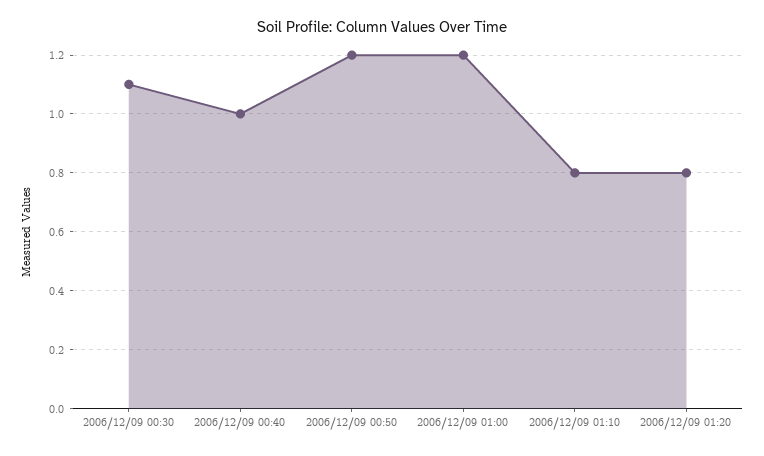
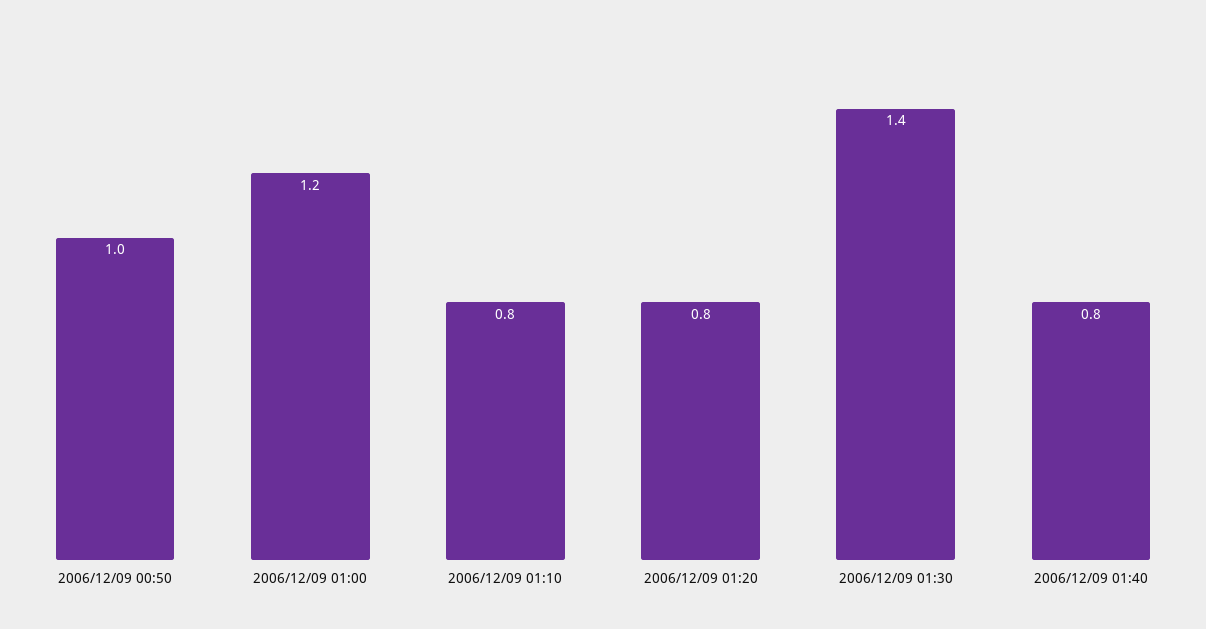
2006/12/09 00:30: 1.1 -> none
2006/12/09 00:40: 1 -> none
2006/12/09 00:50: 1.2 -> 1
2006/12/09 01:30: none -> 1.4
2006/12/09 01:40: none -> 0.8

